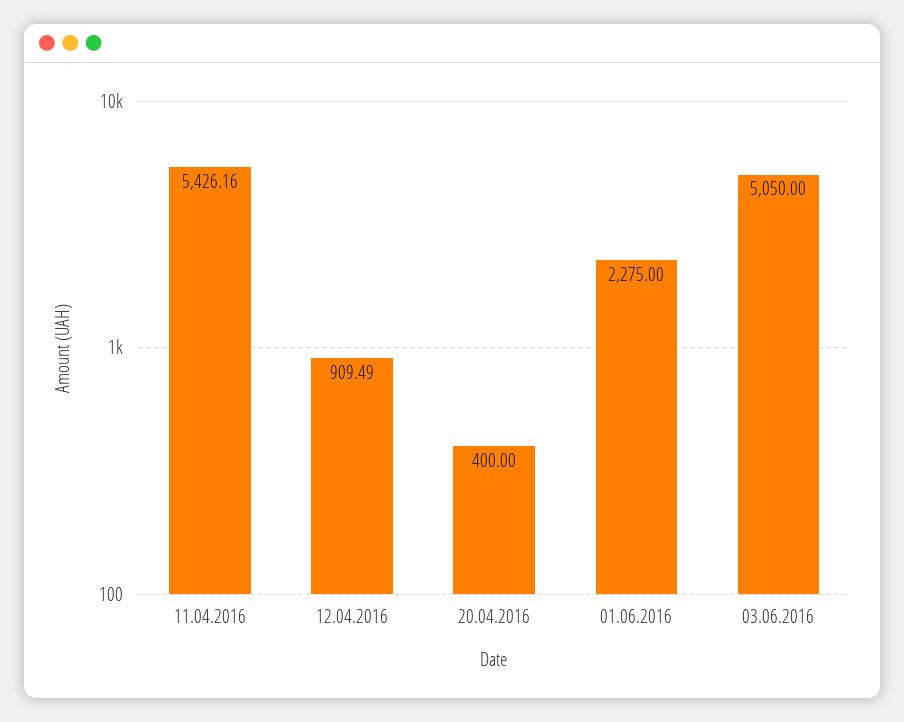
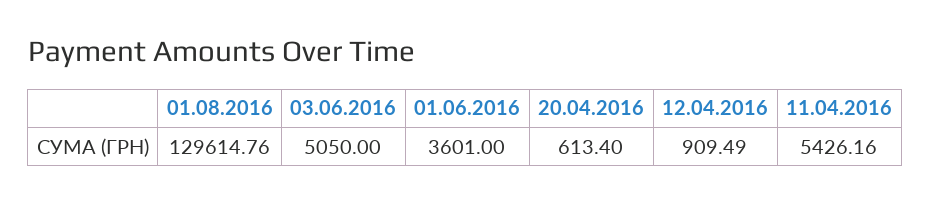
20.04.2016: 400 -> 613.4
01.06.2016: 2275 -> 3601
01.08.2016: none -> 129614.76

